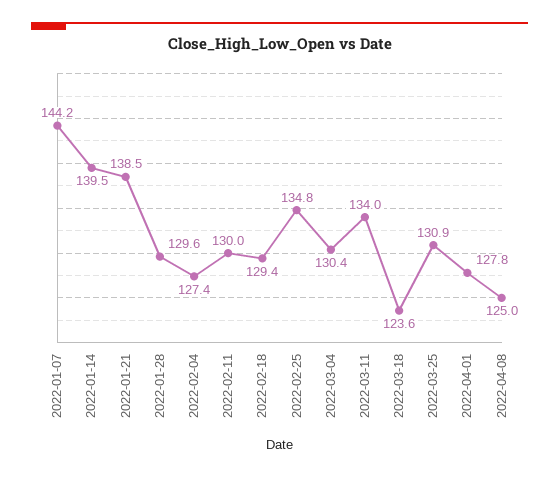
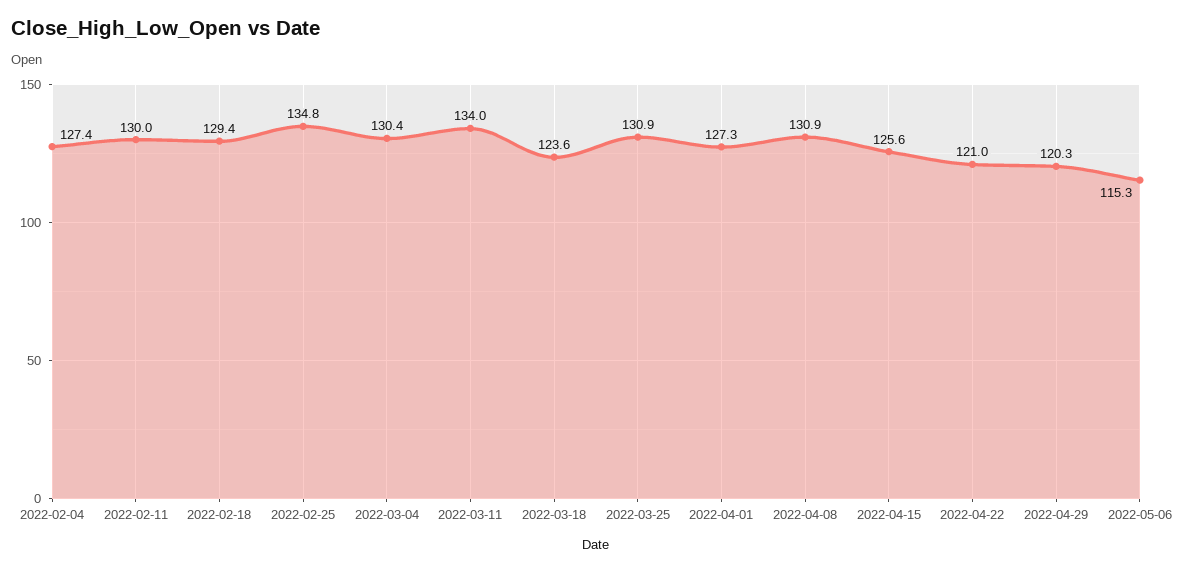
2022-01-07: 144.2 -> none
2022-01-14: 139.5 -> none
2022-01-21: 138.5 -> none
2022-01-28: 129.6 -> none
2022-04-01: 127.8 -> 127.3
2022-04-08: 125 -> 130.9
2022-04-15: none -> 125.6
2022-04-22: none -> 121
2022-04-29: none -> 120.3
2022-05-06: none -> 115.3

